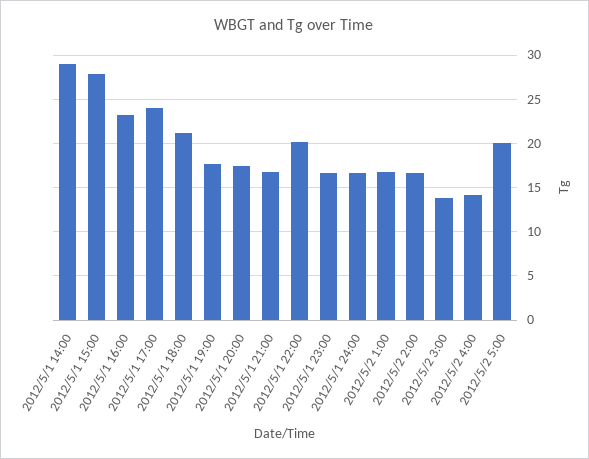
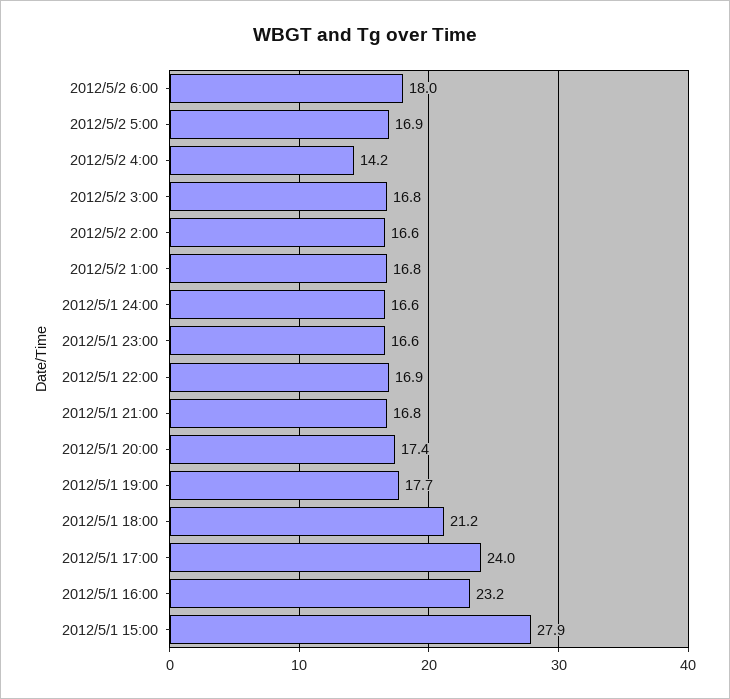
2012/5/1 14:00: 29 -> none
2012/5/1 22:00: 20 -> 16.9
2012/5/2 3:00: 14 -> 16.8
2012/5/2 5:00: 20 -> 16.9
2012/5/2 6:00: none -> 18

